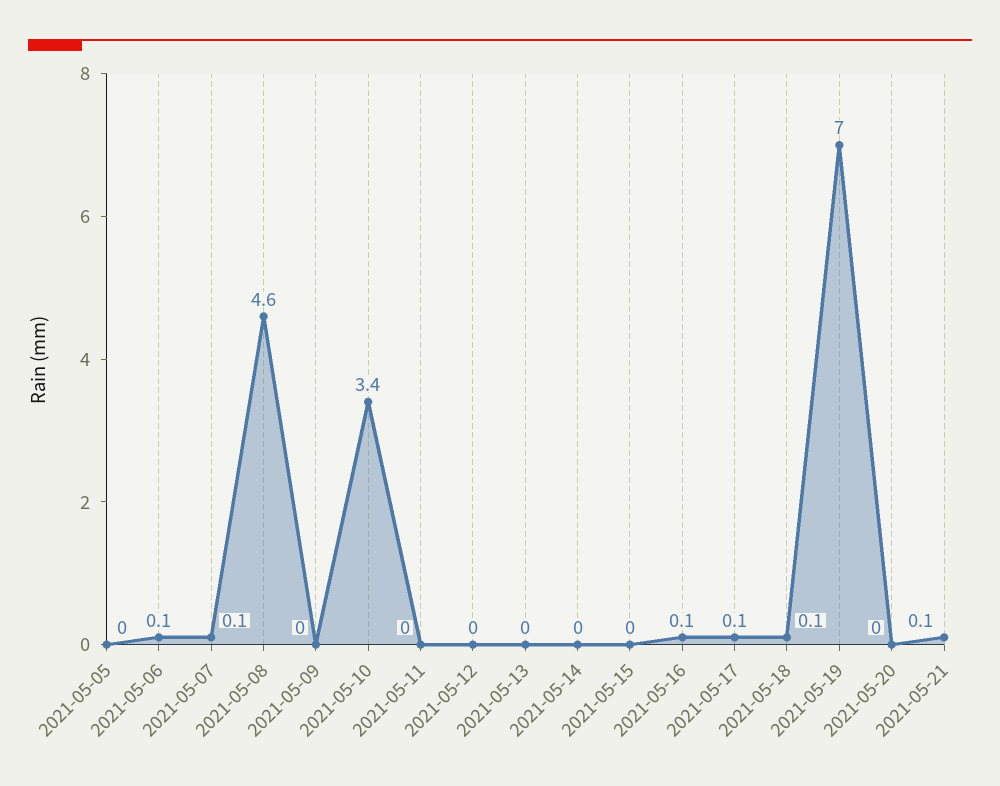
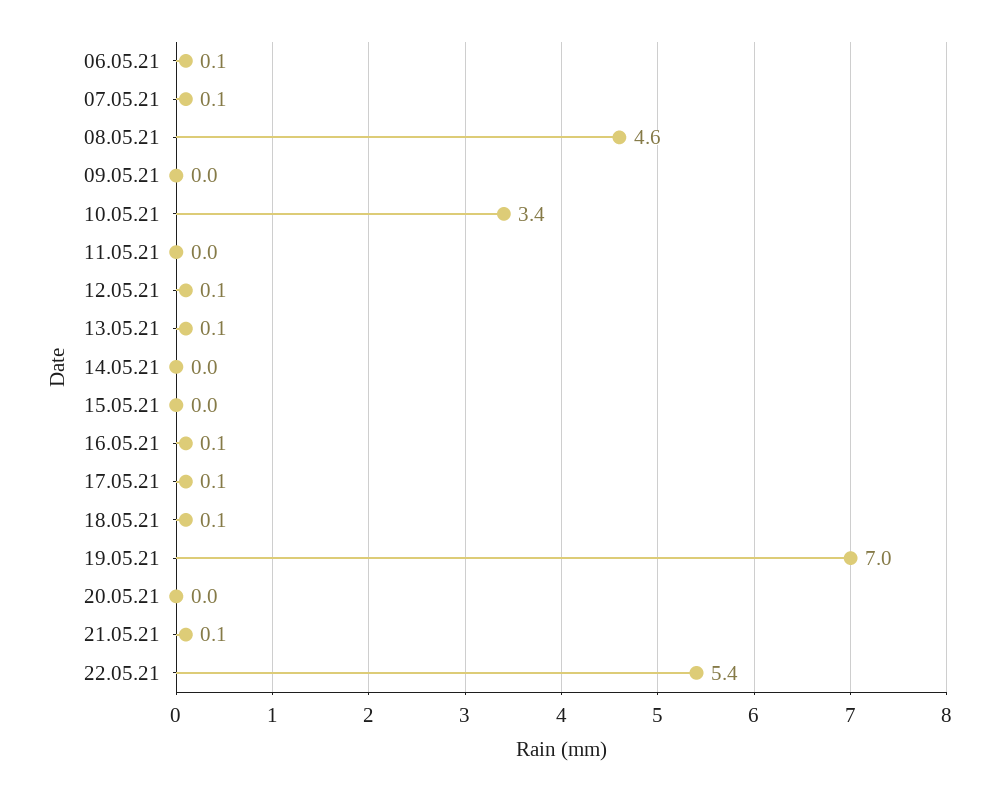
2021-05-05: 0 -> none
2021-05-12: 0 -> 0.1
2021-05-13: 0 -> 0.1
22.05.21: none -> 5.4

